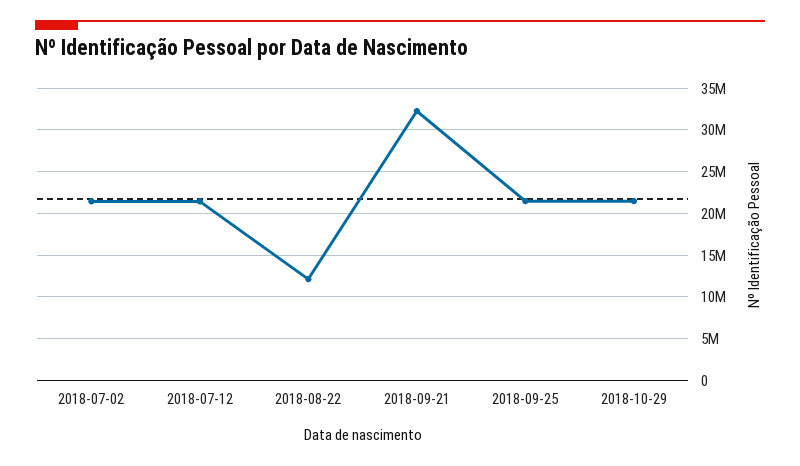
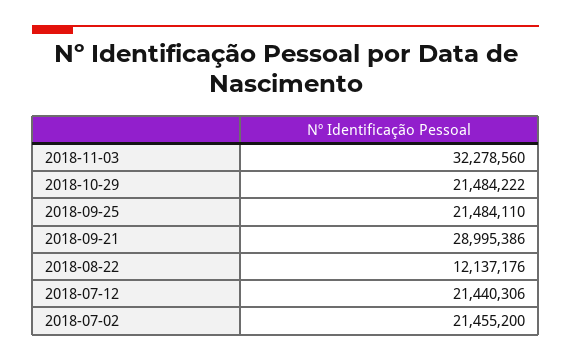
2018-09-21: 32000000 -> 28995386
2018-11-03: none -> 32278560

